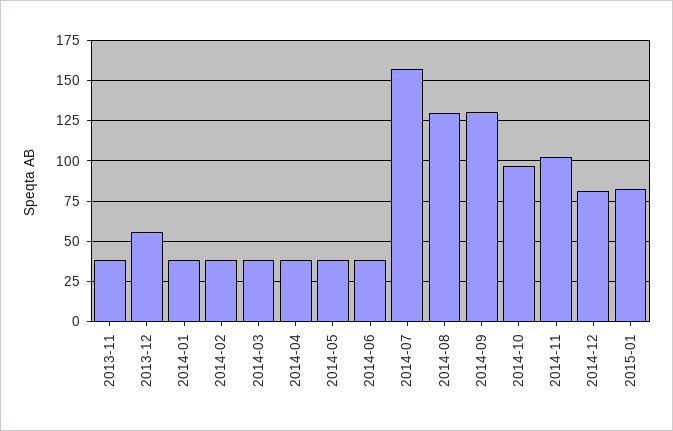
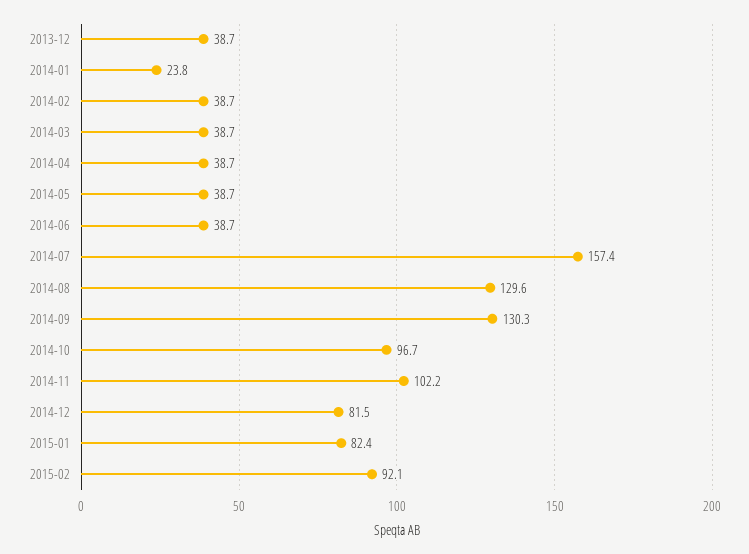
2013-11: 40 -> none
2013-12: 55 -> 38.7
2014-01: 40 -> 23.8
2015-02: none -> 92.1

